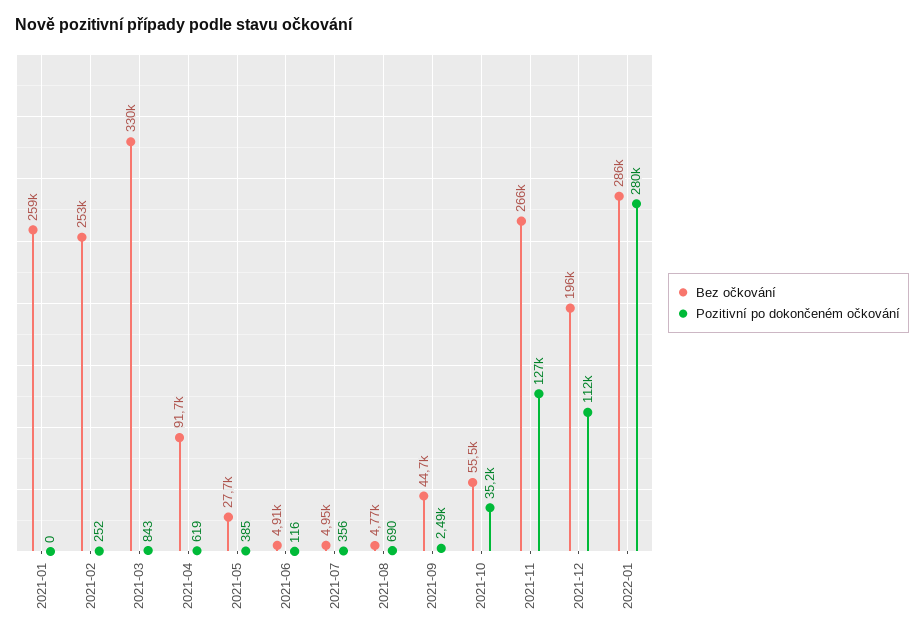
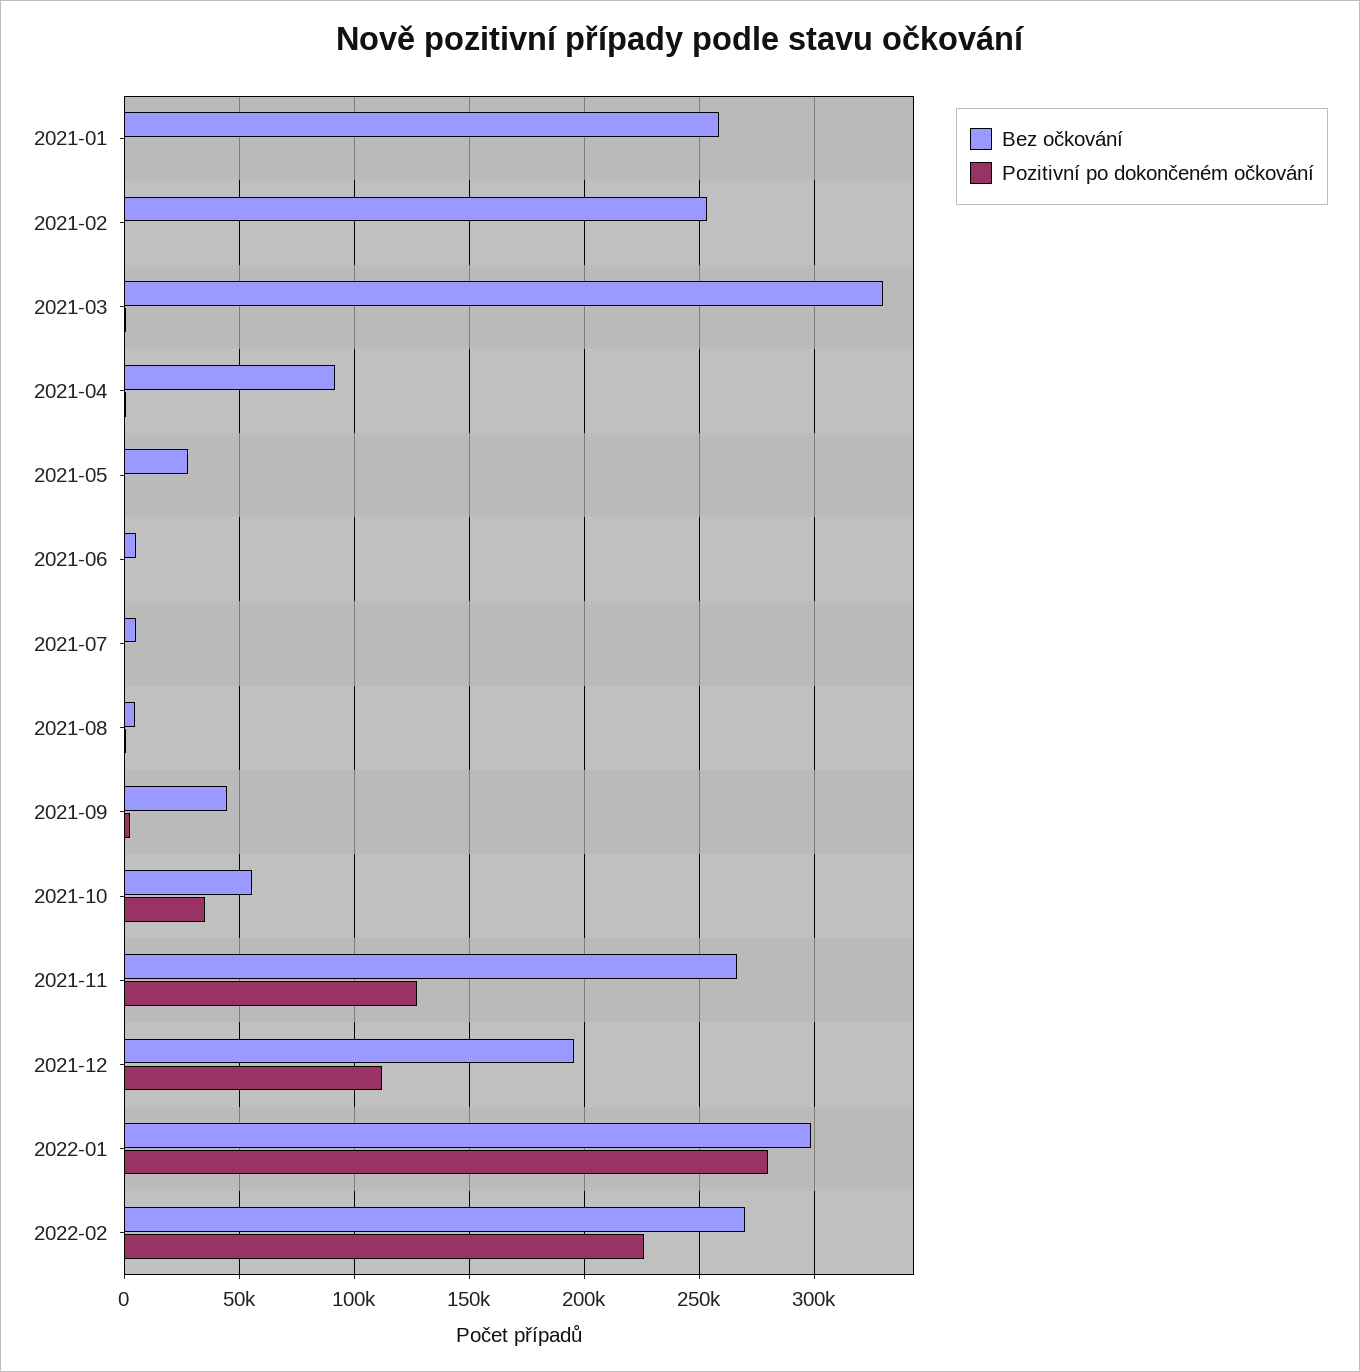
Bez očkování, 2022-01: 286000 -> 300000
Bez očkování, 2022-02: none -> 270000
Pozitivní po dokončeném očkování, 2022-02: none -> 225000

